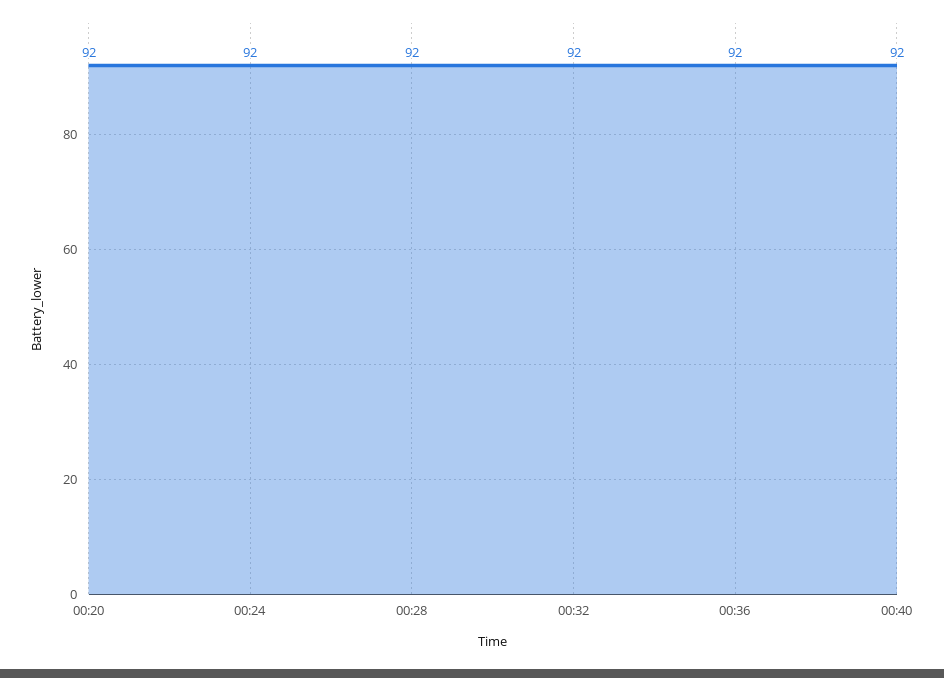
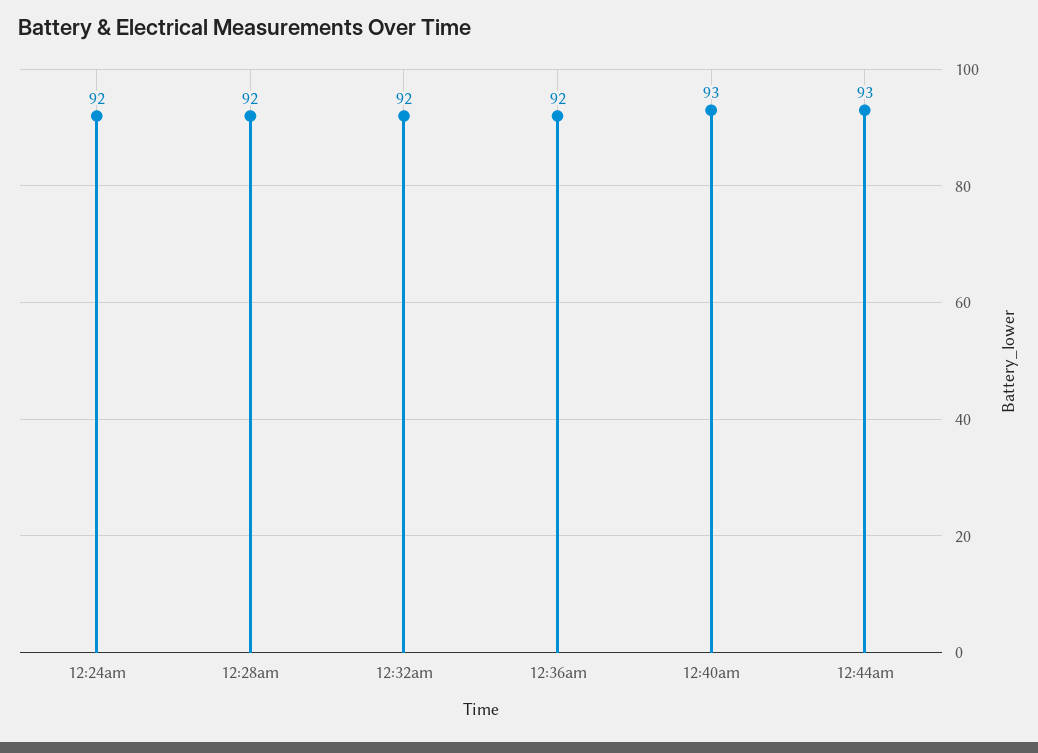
00:20: 92 -> none
00:40: 92 -> 93
12:44am: none -> 93

